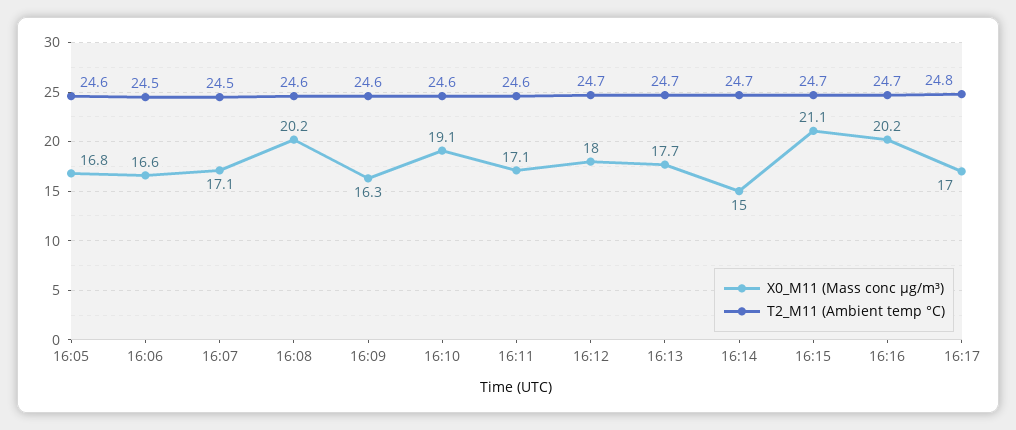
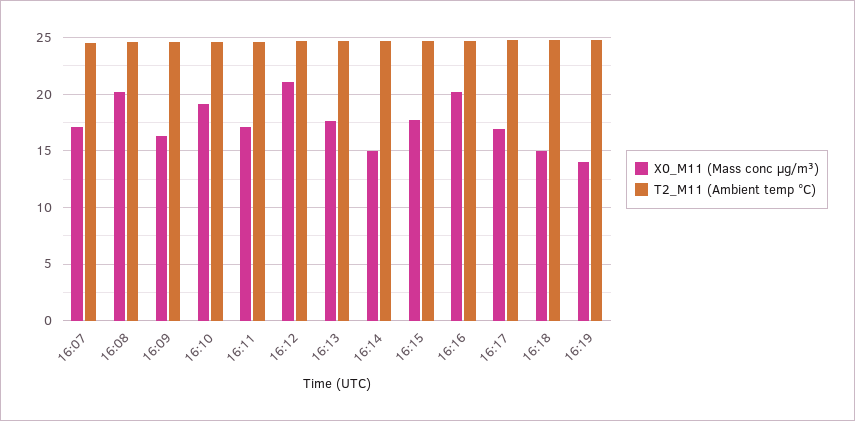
X0_M11 (Mass conc μg/m³), 16:05: 16.8 -> none
T2_M11 (Ambient temp °C), 16:05: 24.6 -> none
X0_M11 (Mass conc μg/m³), 16:06: 16.6 -> none
T2_M11 (Ambient temp °C), 16:06: 24.5 -> none
X0_M11 (Mass conc μg/m³), 16:12: 18 -> 21
X0_M11 (Mass conc μg/m³), 16:15: 21.1 -> 18
X0_M11 (Mass conc μg/m³), 16:18: none -> 15
T2_M11 (Ambient temp °C), 16:18: none -> 25
X0_M11 (Mass conc μg/m³), 16:19: none -> 14
T2_M11 (Ambient temp °C), 16:19: none -> 25

